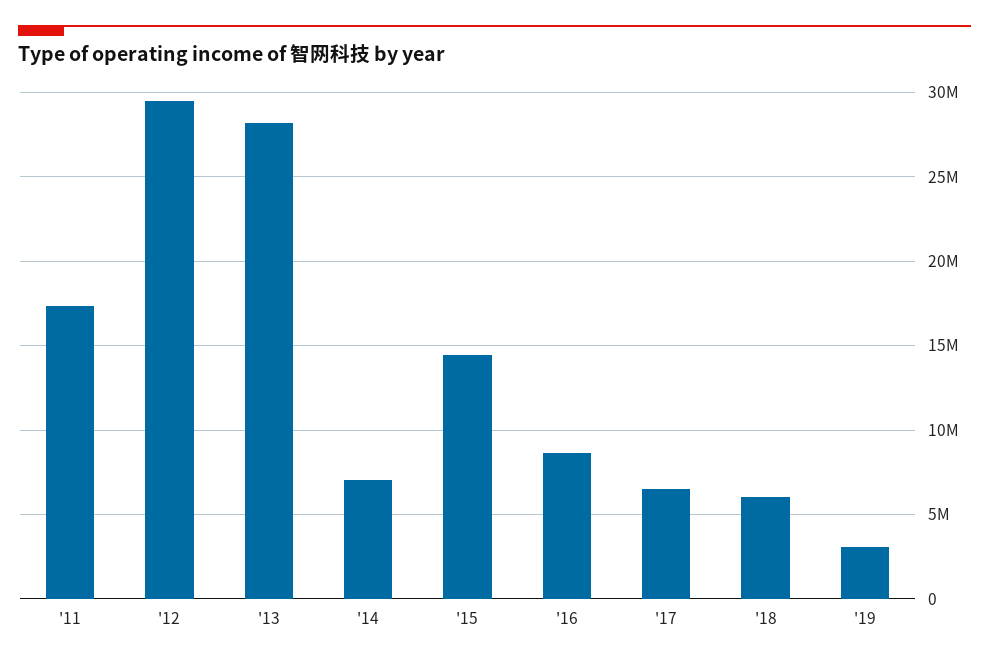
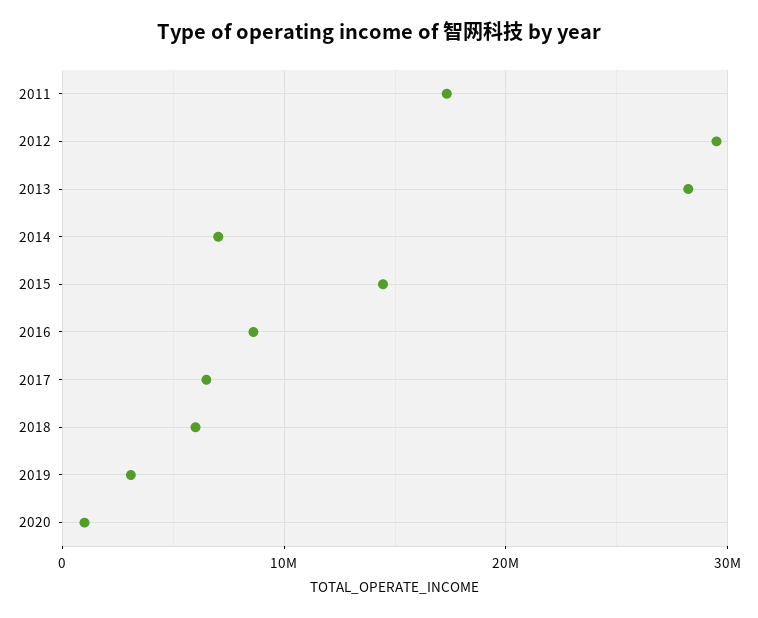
2020: none -> 1000000

